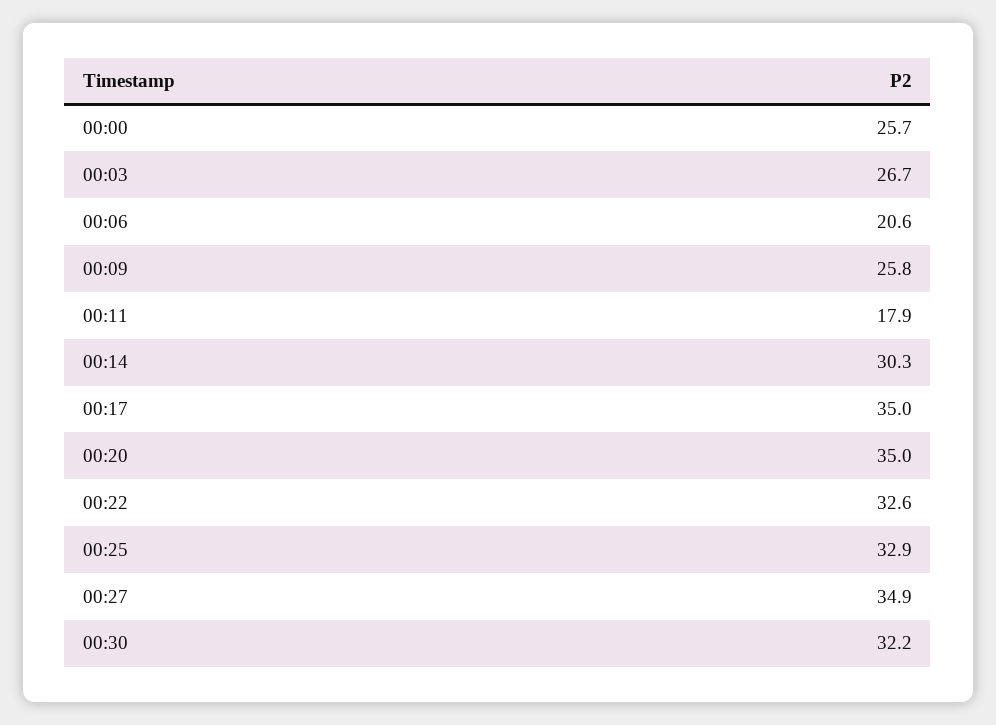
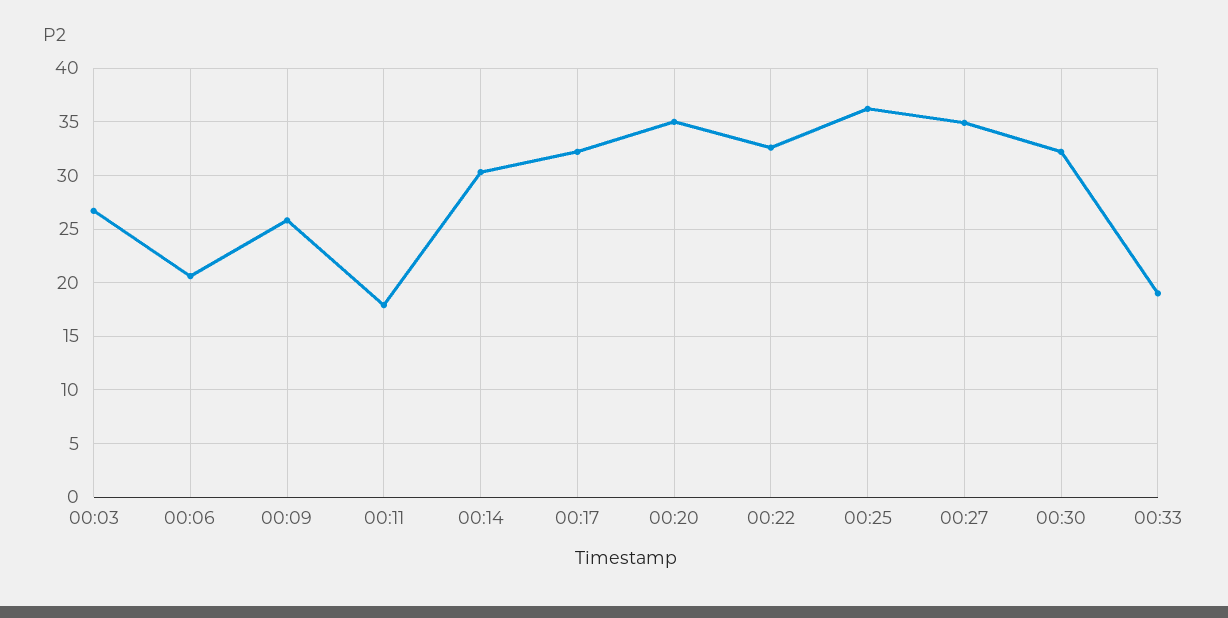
00:00: 25.7 -> none
00:17: 35 -> 32
00:25: 32.9 -> 36
00:33: none -> 19

